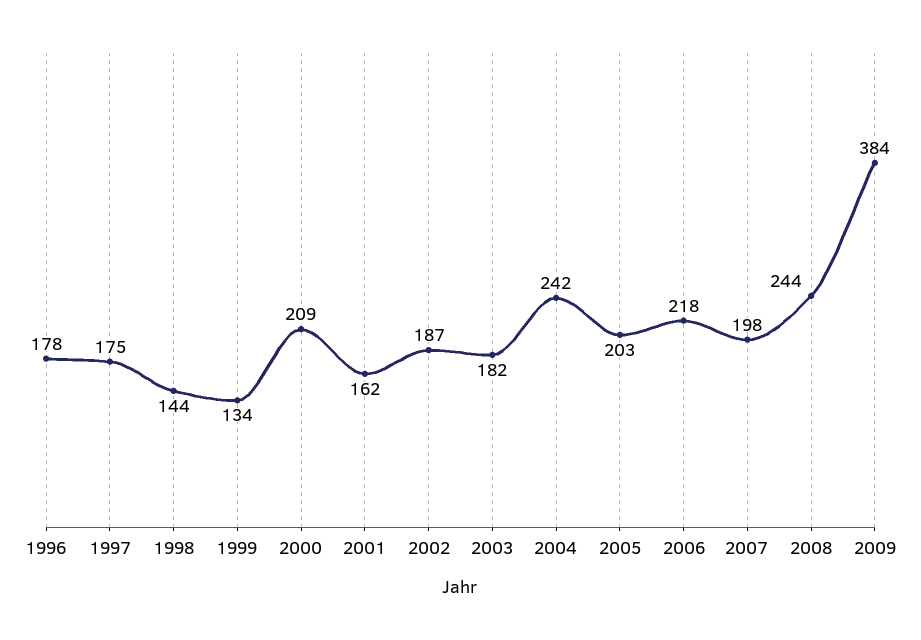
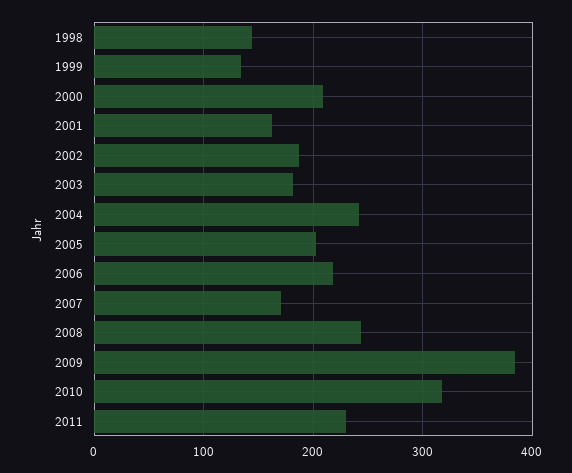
1996: 178 -> none
1997: 175 -> none
2007: 198 -> 170
2010: none -> 320
2011: none -> 230

